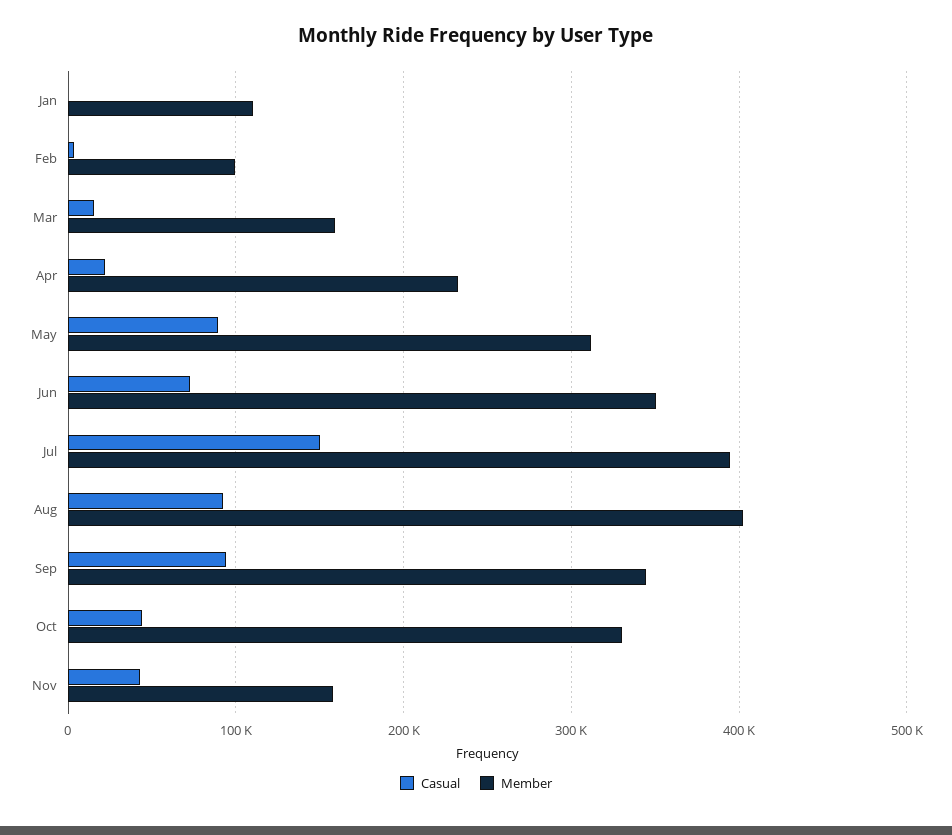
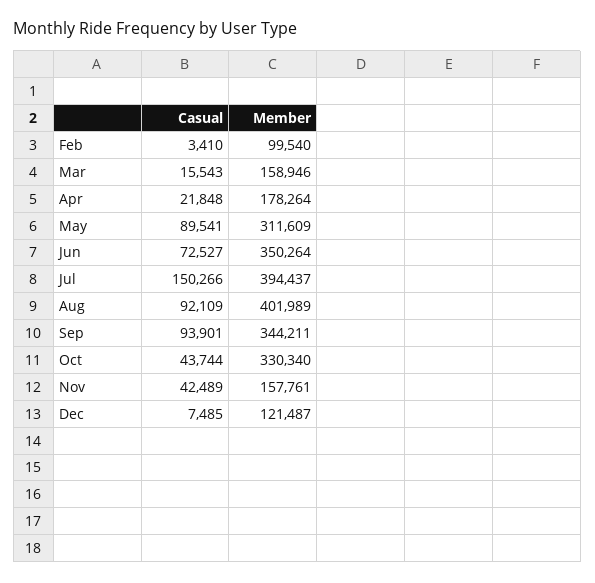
Casual, Jan: 0 -> none
Member, Jan: 110000 -> none
Member, Apr: 230000 -> 178264
Casual, Dec: none -> 7485
Member, Dec: none -> 121487

